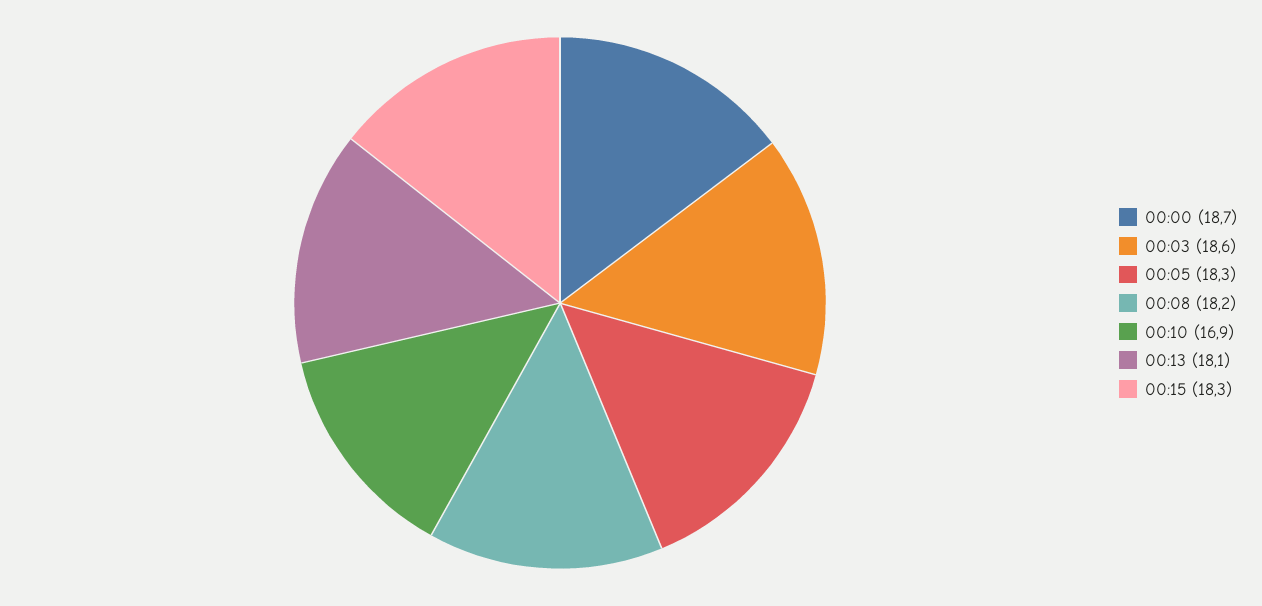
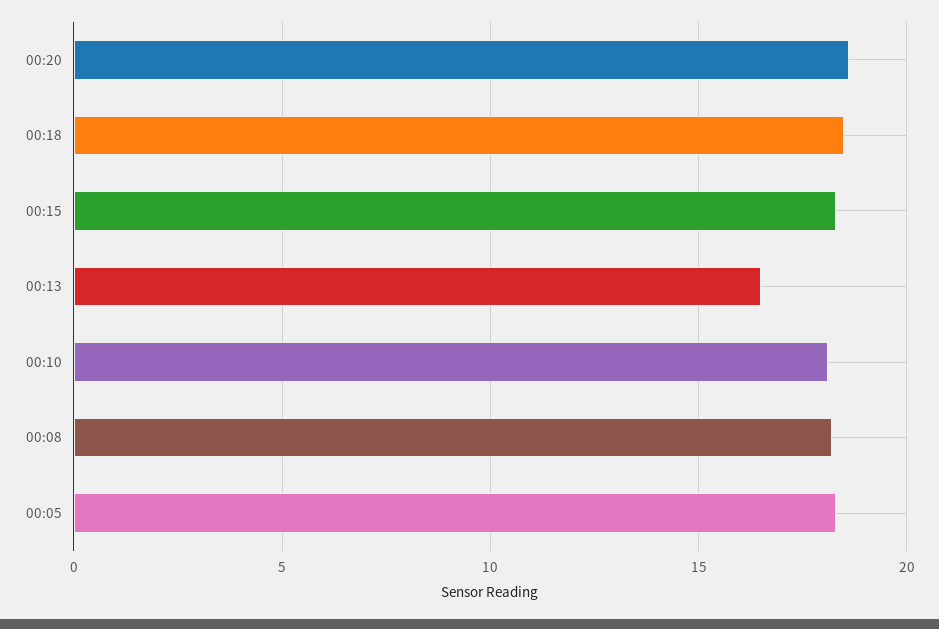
00:00: 18.7 -> none
00:03: 18.6 -> none
00:10: 16.9 -> 18
00:13: 18.1 -> 16.5
00:20: none -> 18.5
00:18: none -> 18.5

